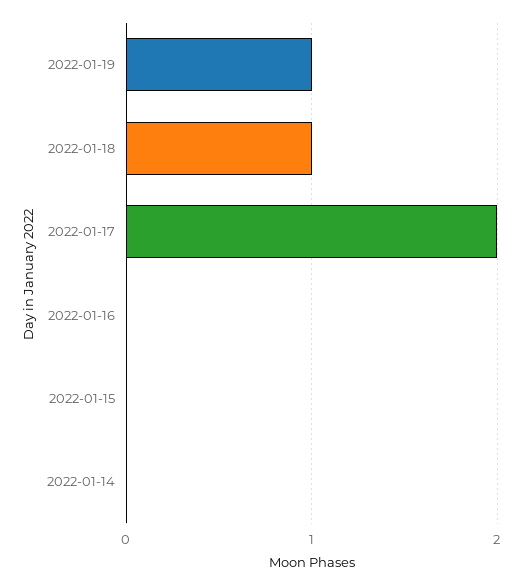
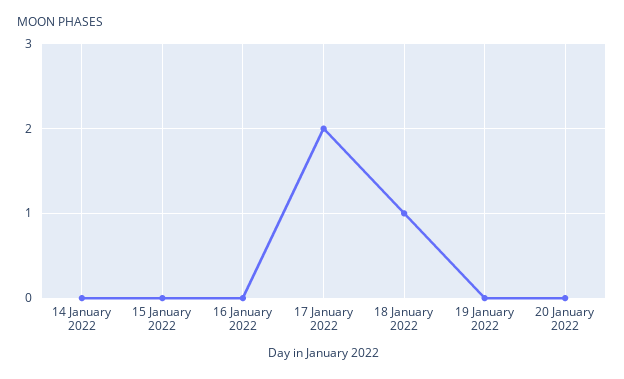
2022-01-19: 1 -> 0
20 January 2022: none -> 0

